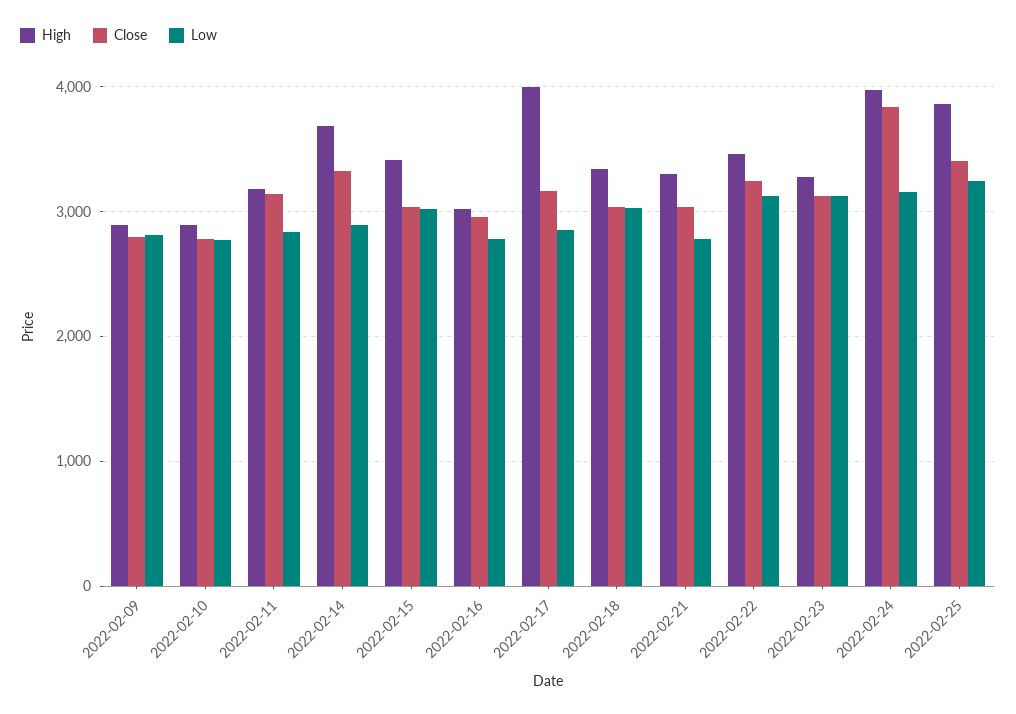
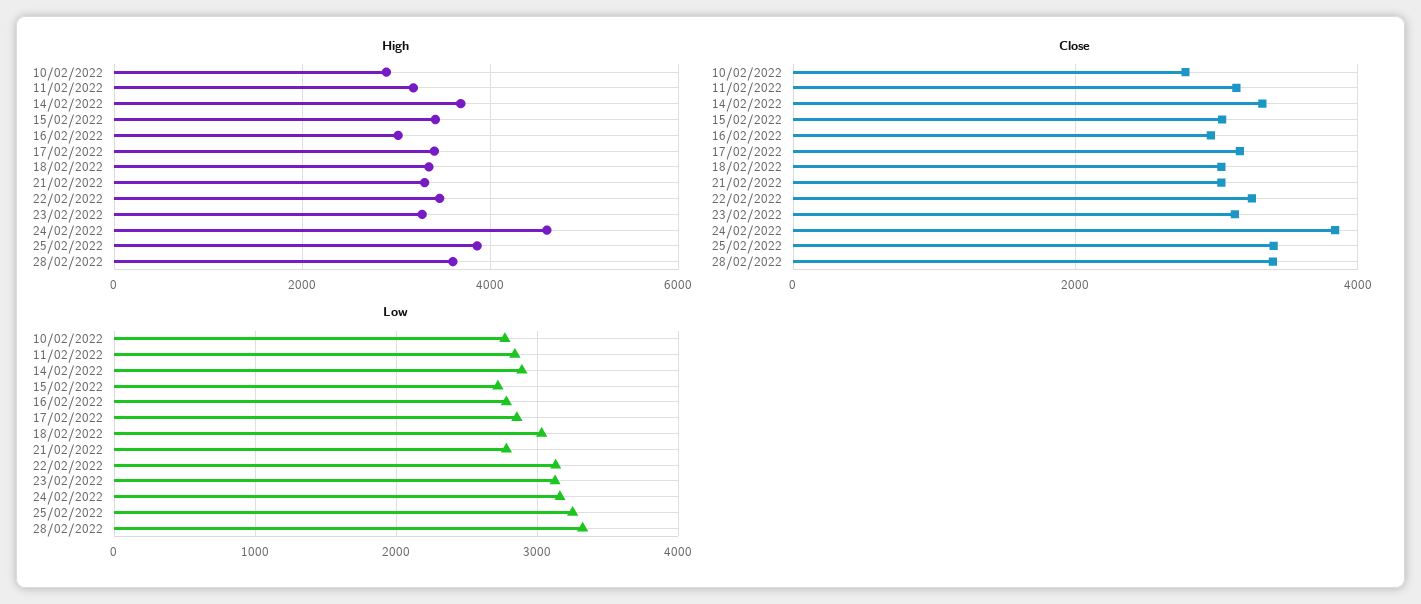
High, 2022-02-09: 2900 -> none
Close, 2022-02-09: 2800 -> none
Low, 2022-02-09: 2800 -> none
Low, 2022-02-15: 3000 -> 2700
High, 2022-02-17: 4000 -> 3400
High, 2022-02-24: 4000 -> 4600
High, 28/02/2022: none -> 3600
Close, 28/02/2022: none -> 3400
Low, 28/02/2022: none -> 3300

